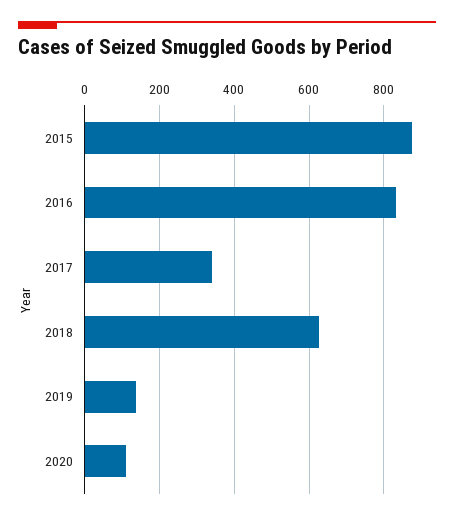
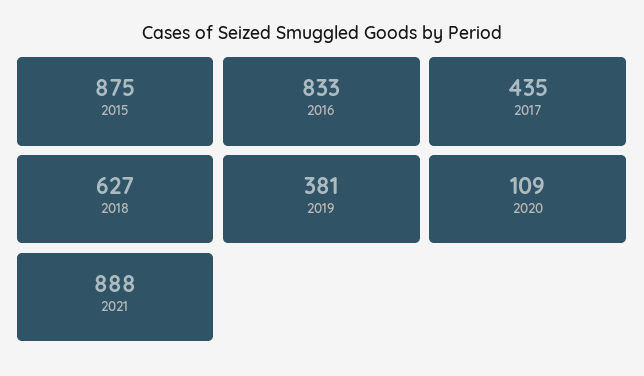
2017: 340 -> 435
2019: 140 -> 381
2021: none -> 888

